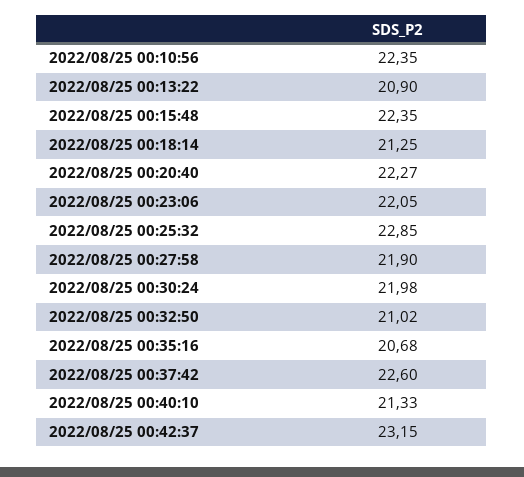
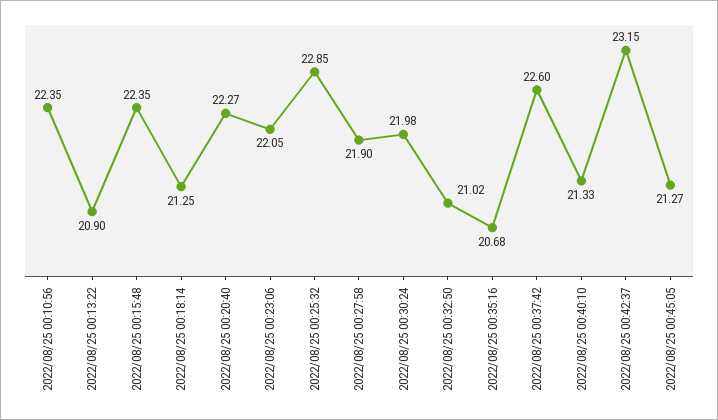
2022/08/25 00:45:05: none -> 21.27

